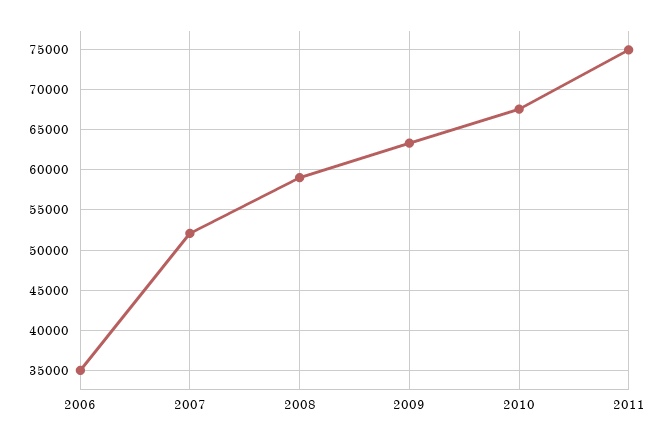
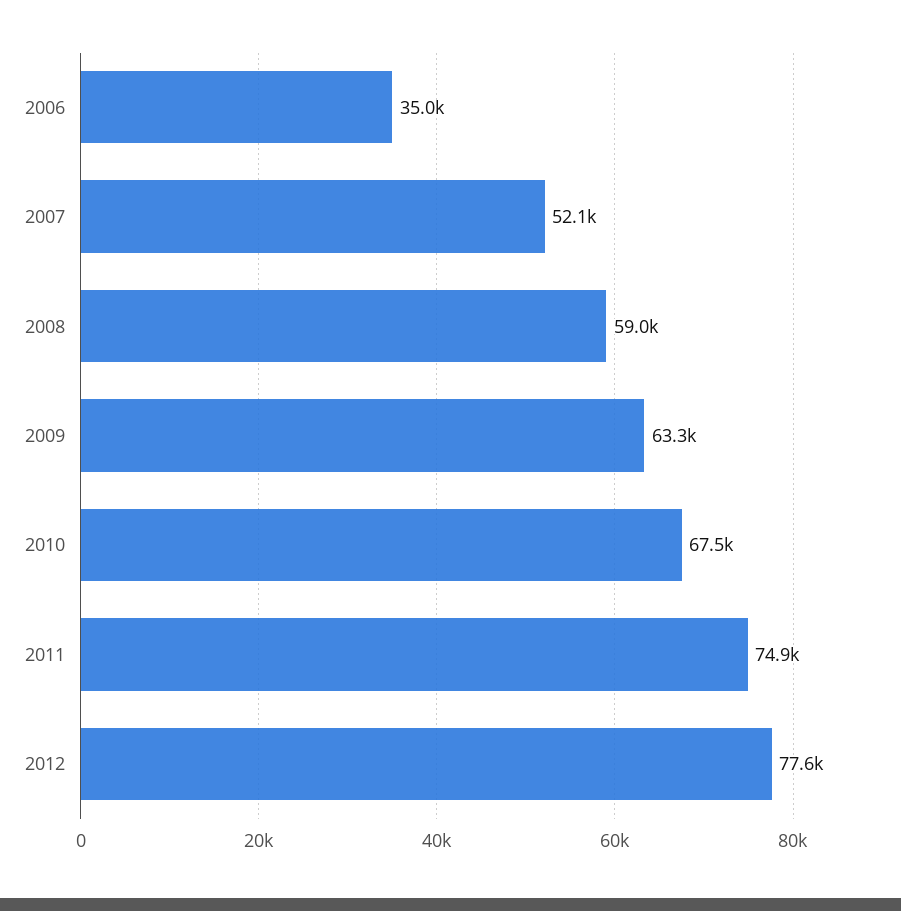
2012: none -> 77600

